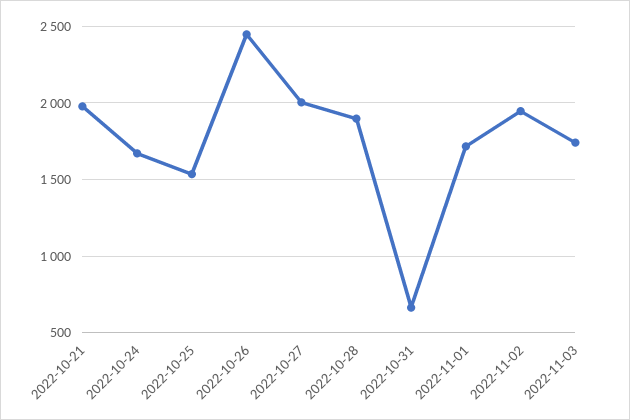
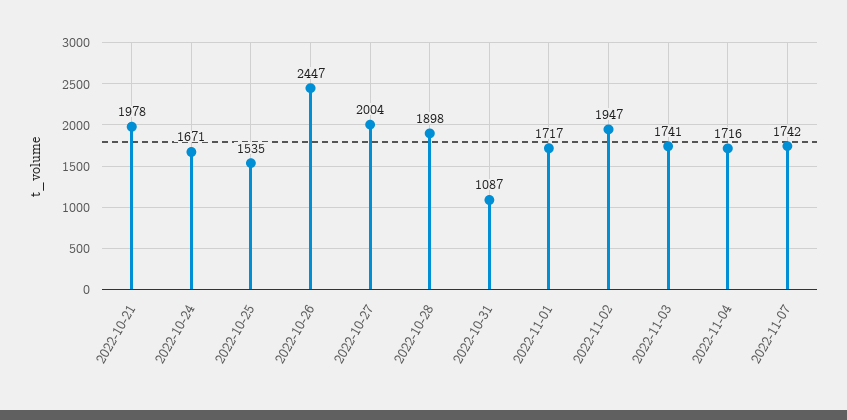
2022-10-31: 650 -> 1087
2022-11-04: none -> 1716
2022-11-07: none -> 1742

